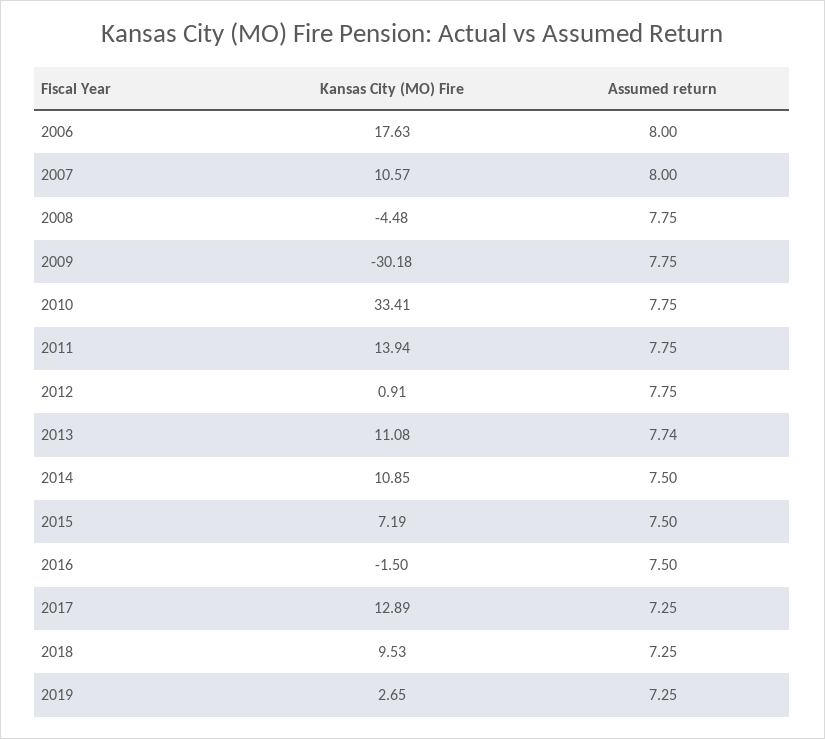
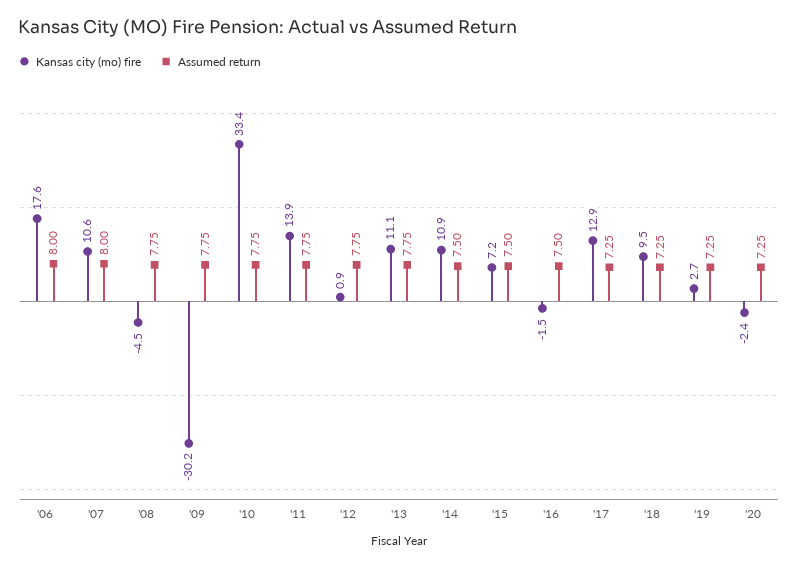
Assumed return, 2013: 7.74 -> 7.75
Kansas City (MO) Fire, '20: none -> -2.4
Assumed return, '20: none -> 7.25

